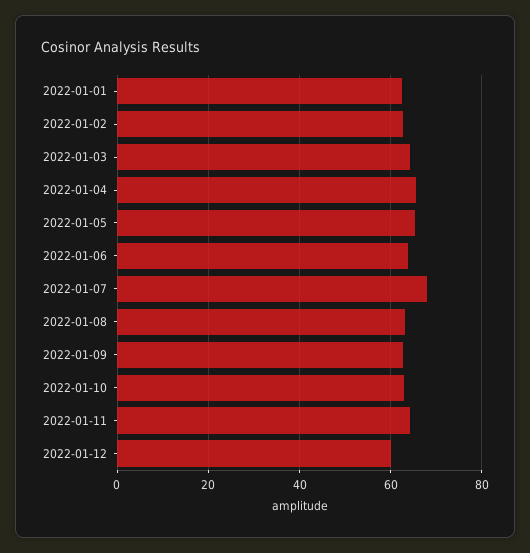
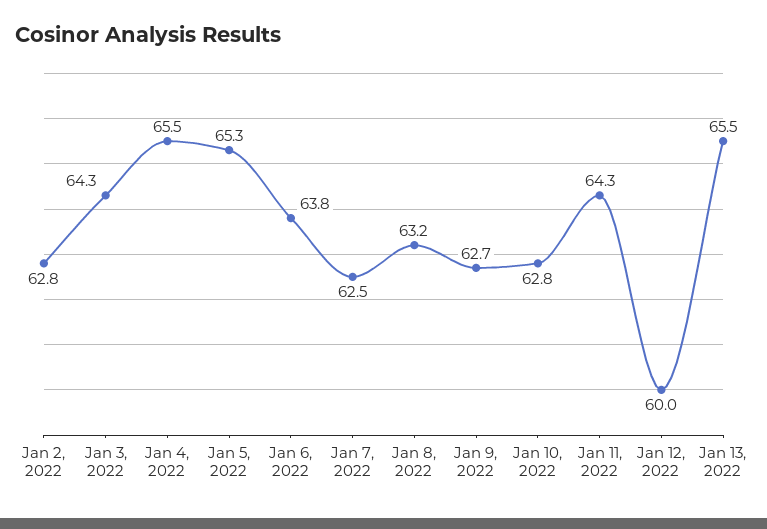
2022-01-01: 62 -> none
2022-01-07: 68 -> 62.5
Jan 13, 2022: none -> 65.5

